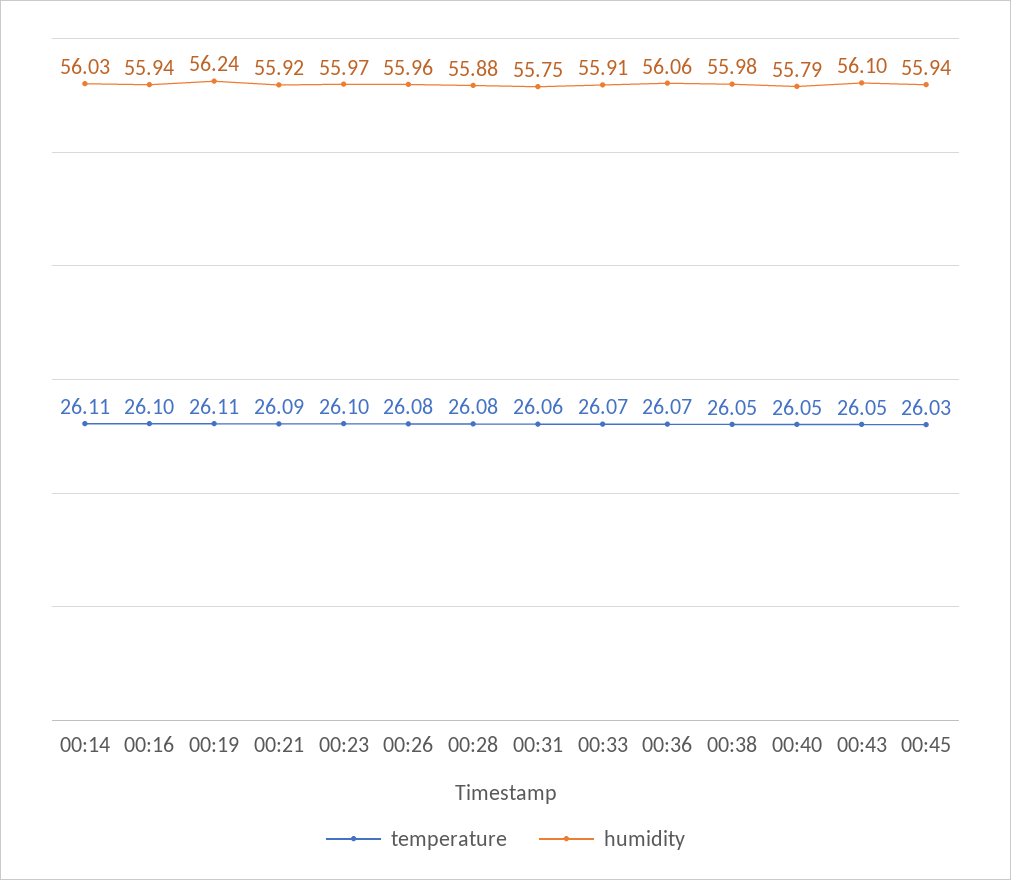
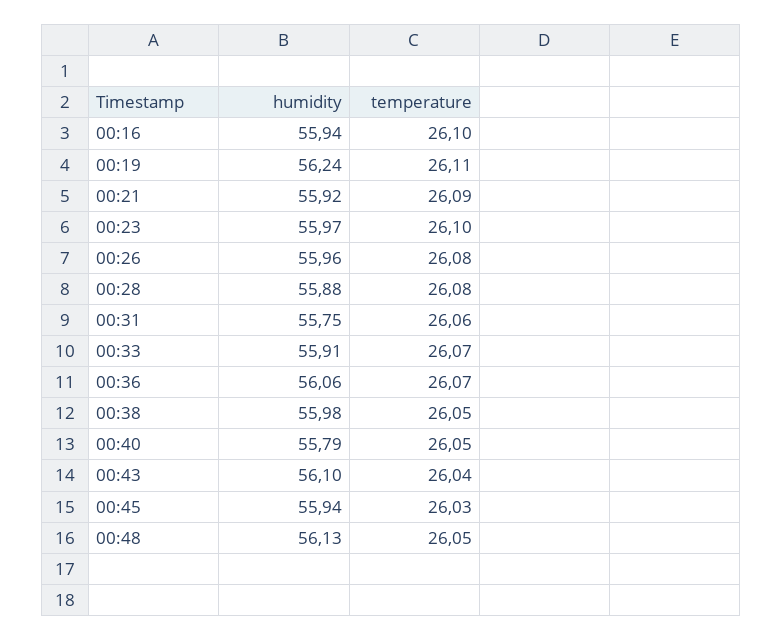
temperature, 00:14: 26.11 -> none
humidity, 00:14: 56.03 -> none
temperature, 00:43: 26.05 -> 26.04
humidity, 00:48: none -> 56.13
temperature, 00:48: none -> 26.05

